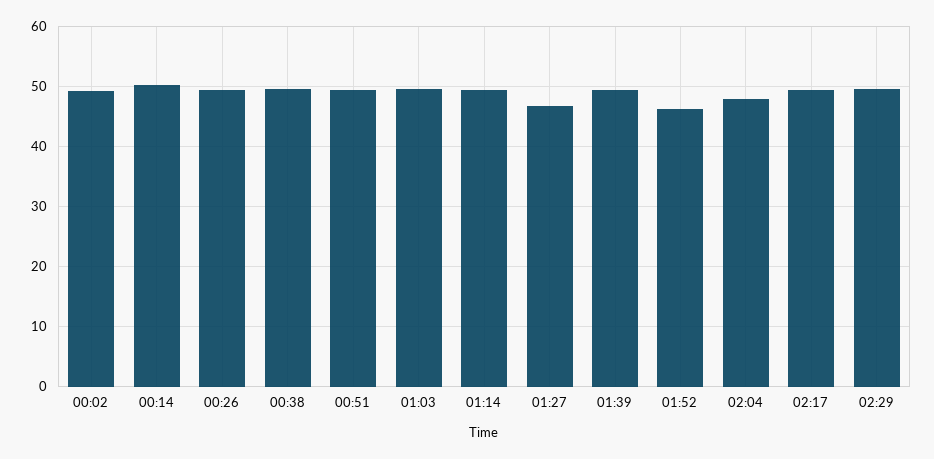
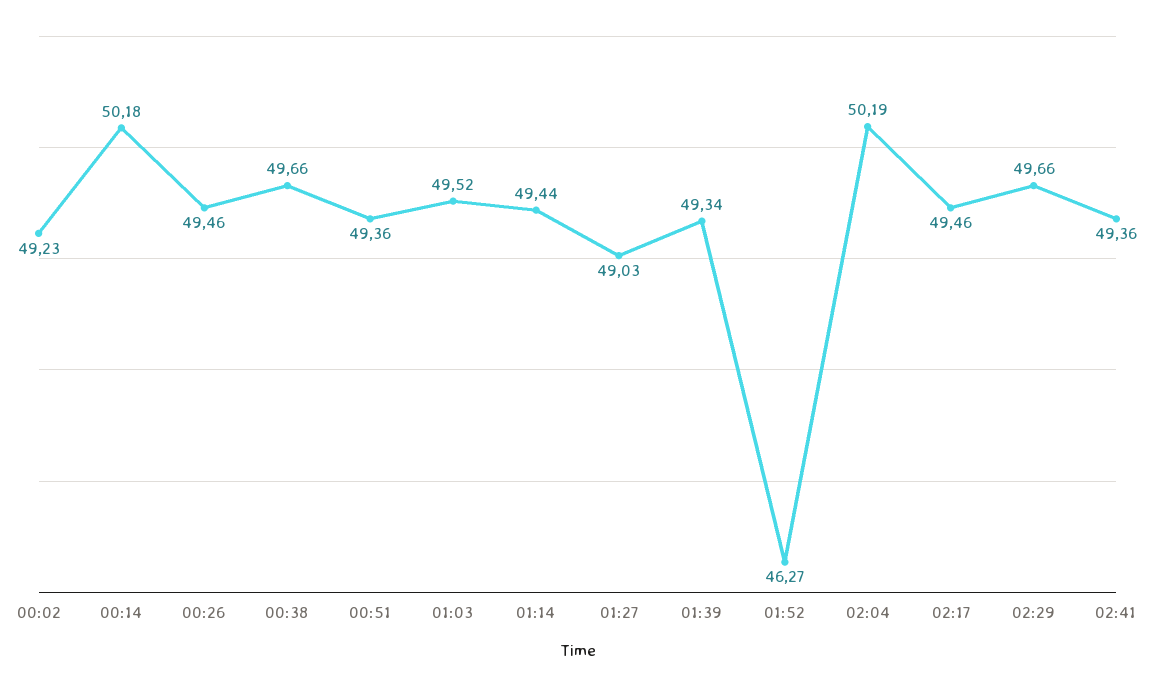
01:27: 47 -> 49.03
02:04: 48 -> 50.19
02:41: none -> 49.36

